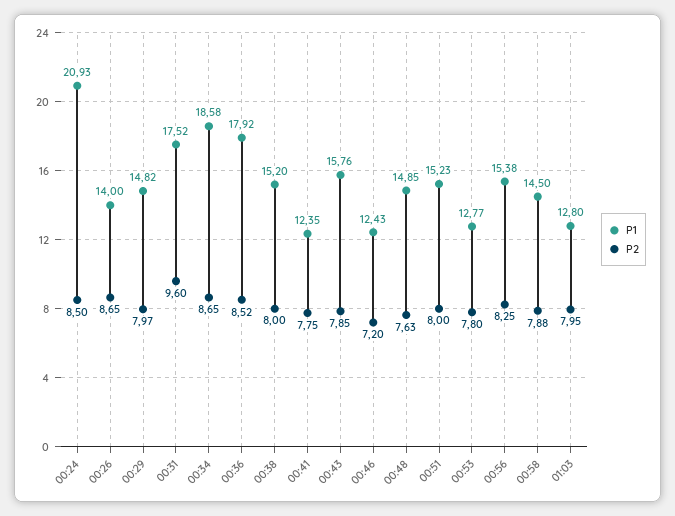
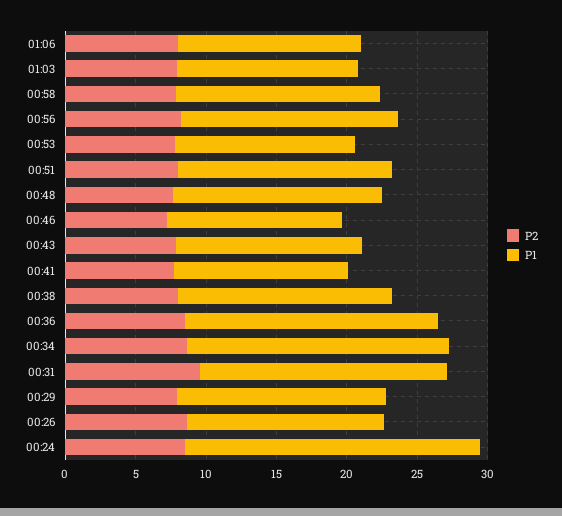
P1, 00:43: 15.76 -> 13
P2, 01:06: none -> 8
P1, 01:06: none -> 13

